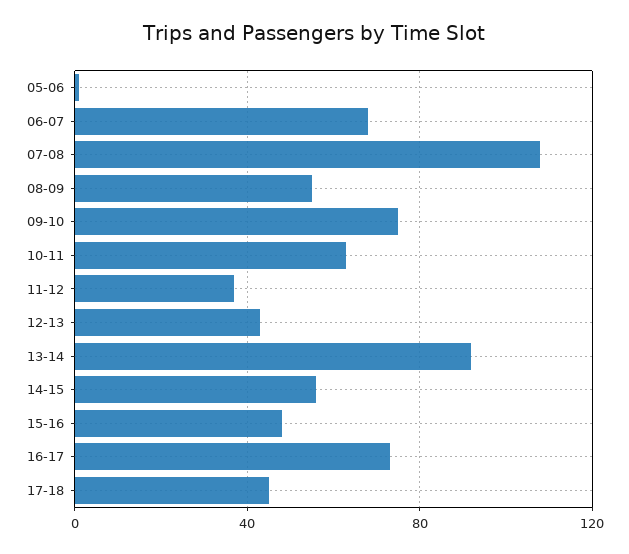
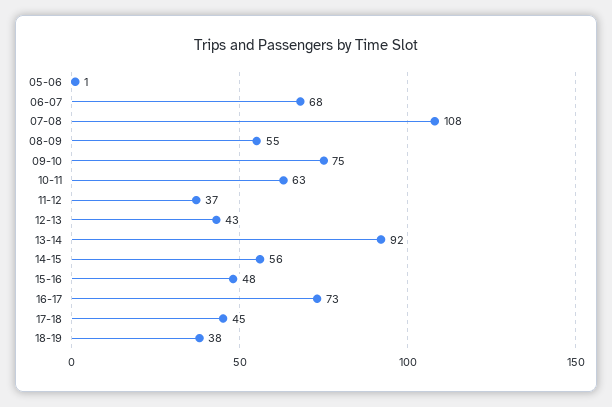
18-19: none -> 38

